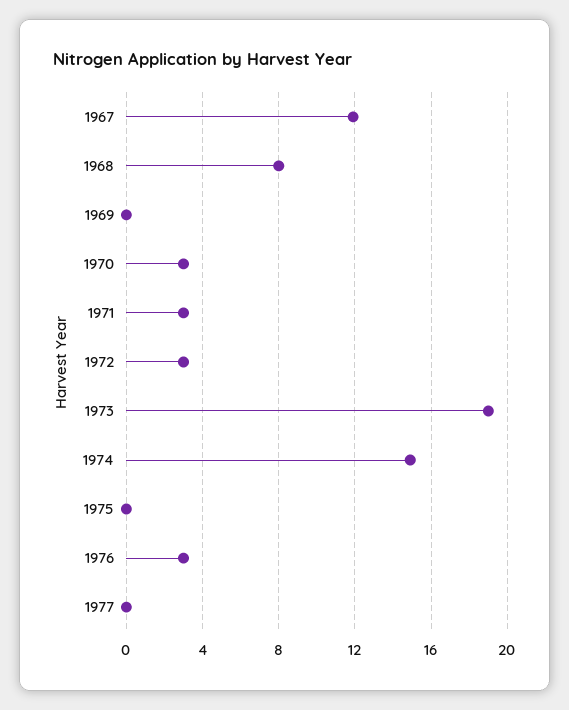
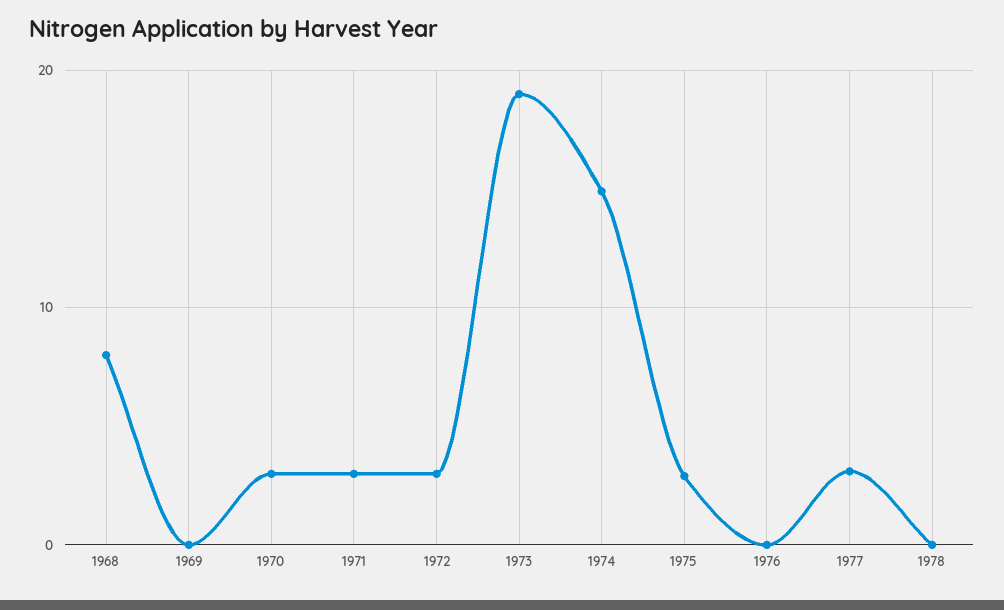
1967: 12 -> none
1975: 0 -> 3
1976: 3 -> 0
1977: 0 -> 3
1978: none -> 0

